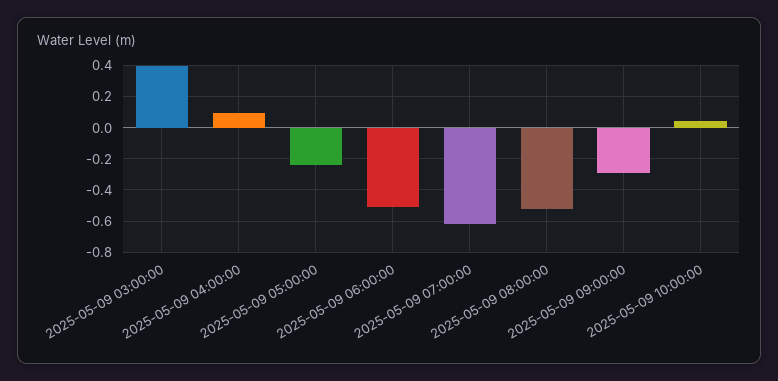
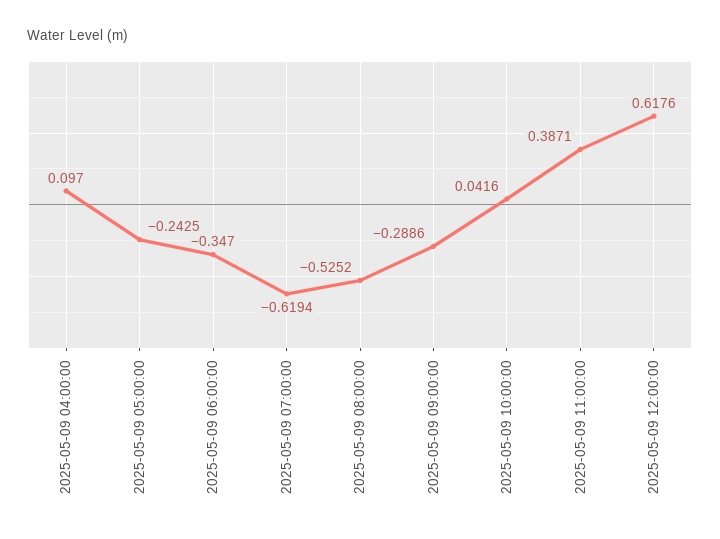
2025-05-09 03:00:00: 0.4 -> none
2025-05-09 06:00:00: -0.5 -> -0.347
2025-05-09 11:00:00: none -> 0.3871
2025-05-09 12:00:00: none -> 0.6176

